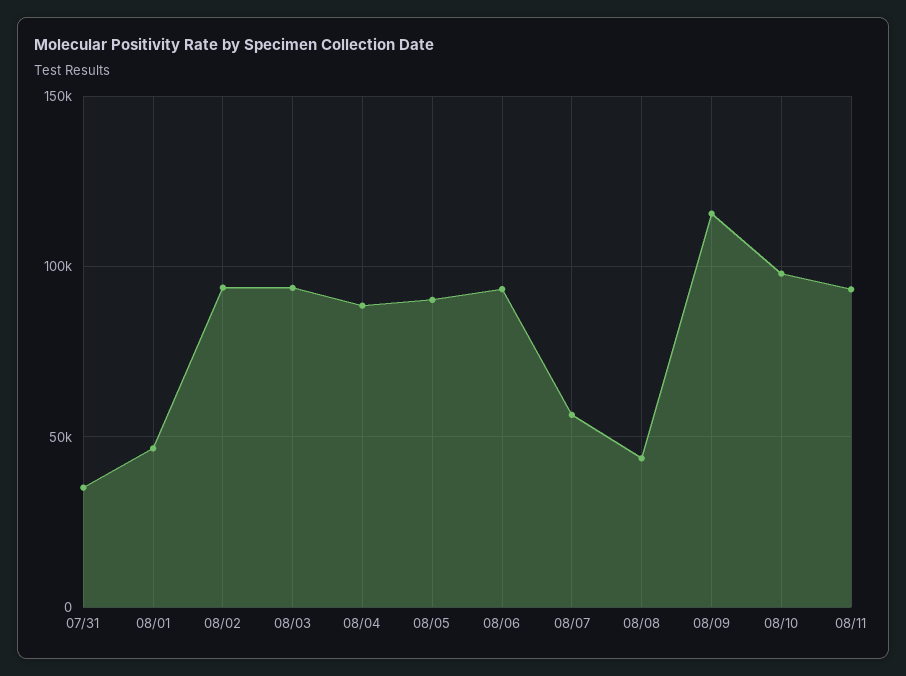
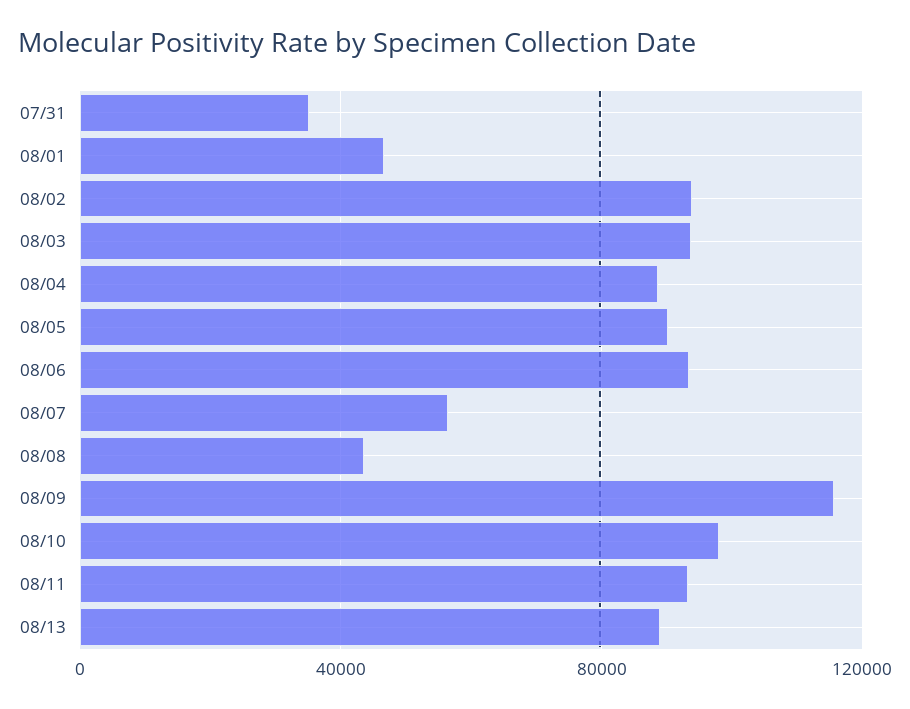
08/13: none -> 90000

